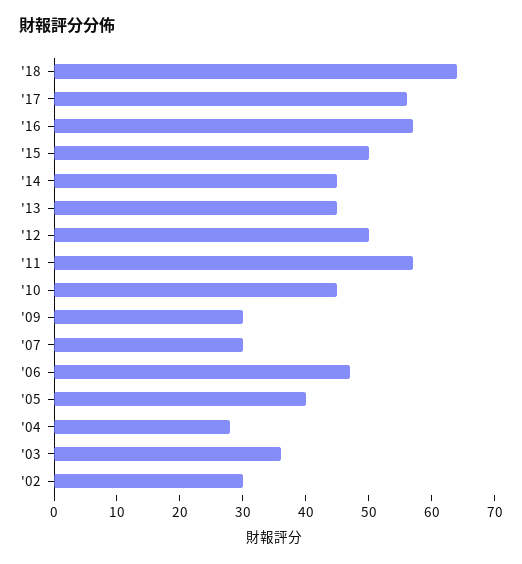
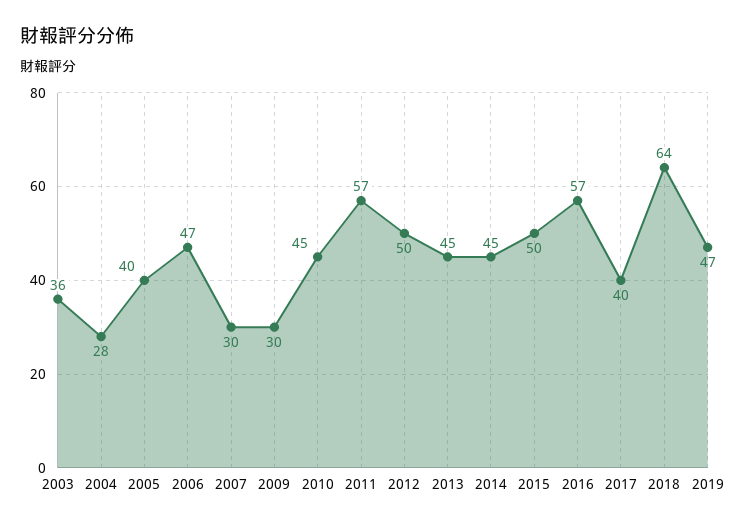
'17: 55 -> 40
'02: 30 -> none
2019: none -> 47

